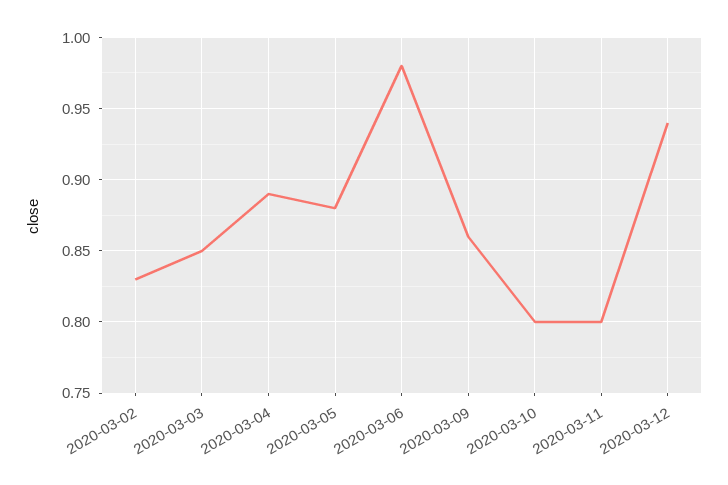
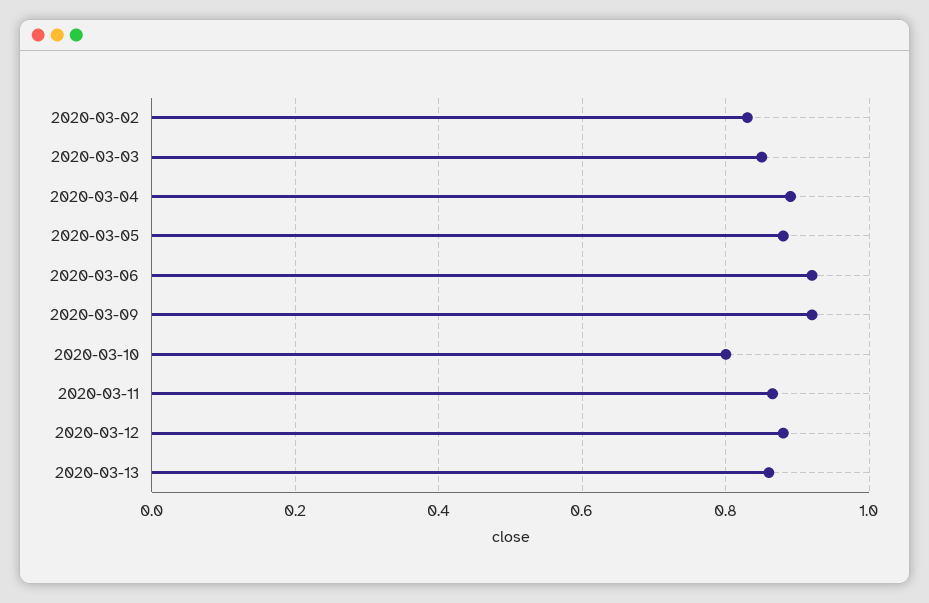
2020-03-06: 0.98 -> 0.92
2020-03-09: 0.86 -> 0.92
2020-03-11: 0.8 -> 0.86
2020-03-12: 0.94 -> 0.88
2020-03-13: none -> 0.86

